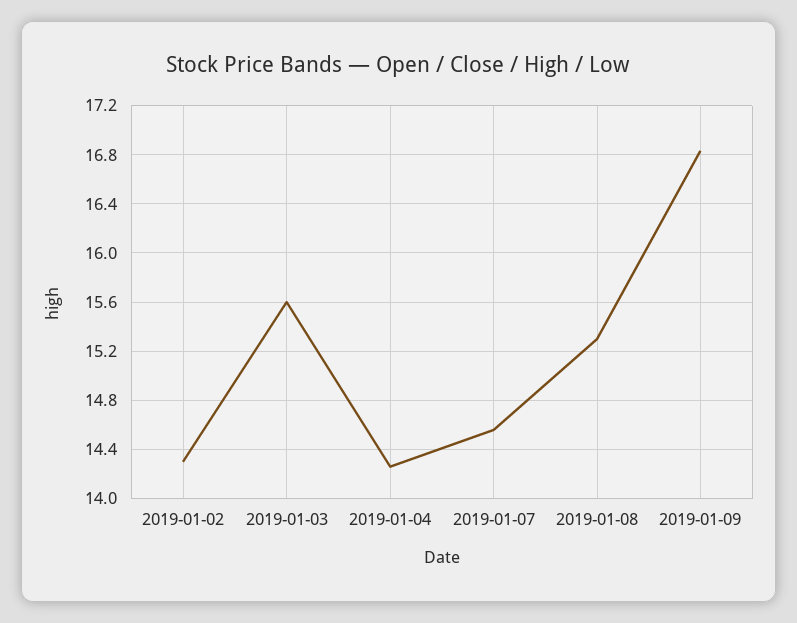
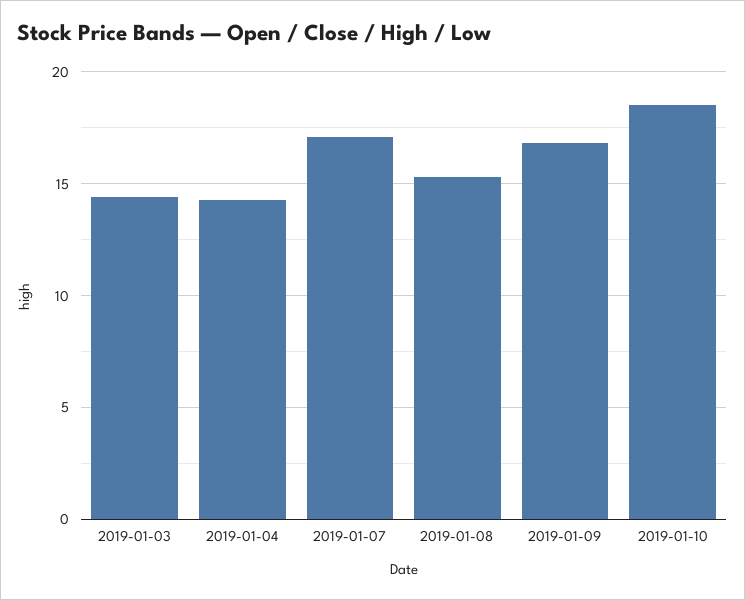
2019-01-02: 14.3 -> none
2019-01-03: 15.6 -> 14.5
2019-01-07: 14.55 -> 17
2019-01-10: none -> 18.5

